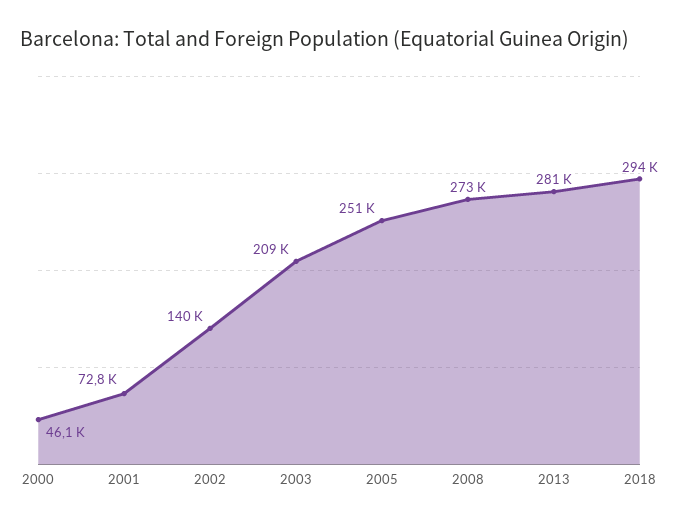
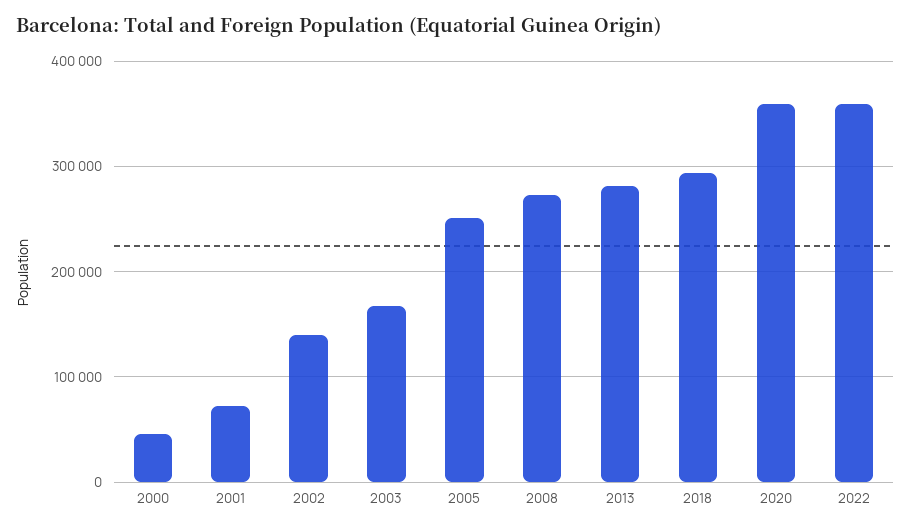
2003: 209000 -> 170000
2020: none -> 360000
2022: none -> 360000

